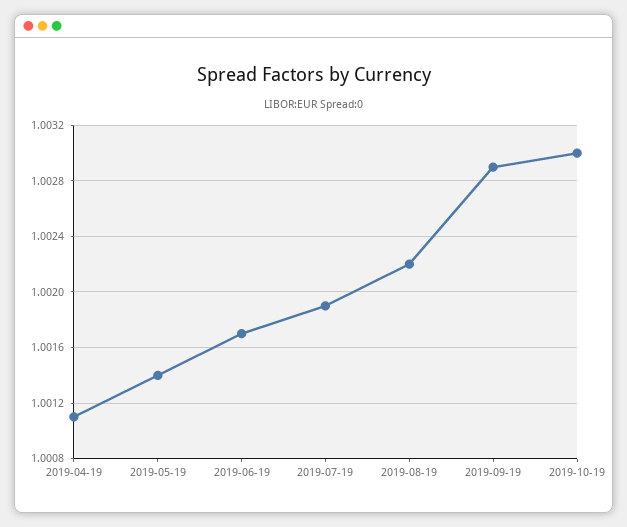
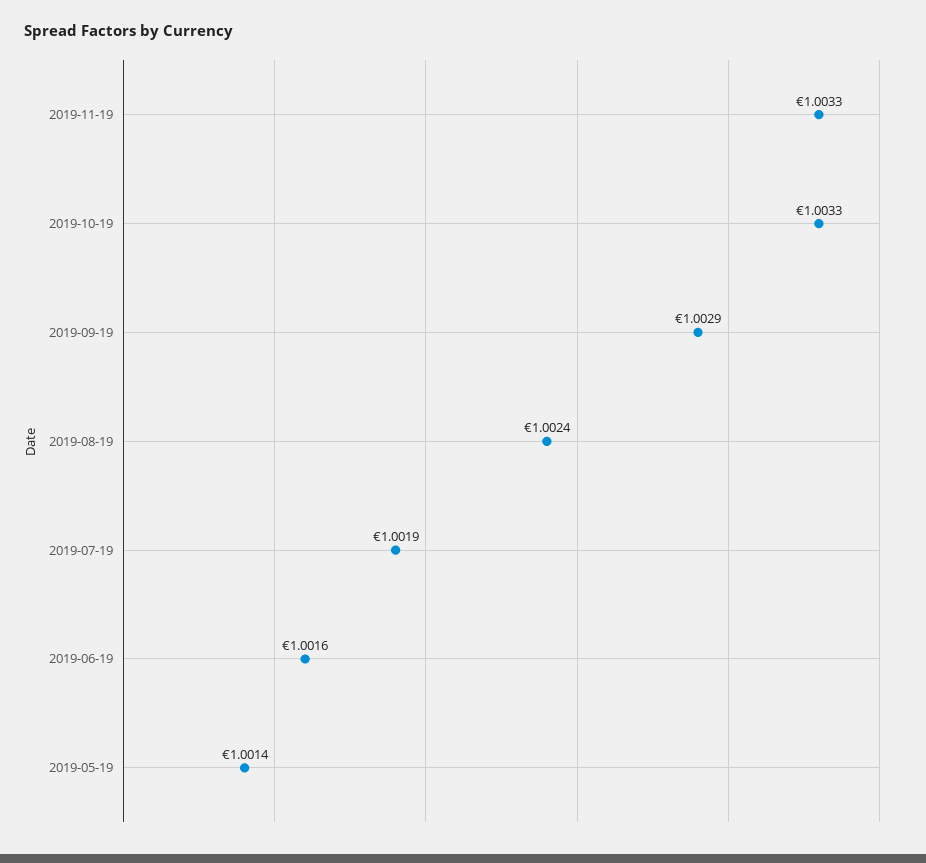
2019-04-19: 1.0011 -> none
2019-06-19: 1.0017 -> 1.0016
2019-08-19: 1.0022 -> 1.0024
2019-10-19: 1.003 -> 1.0033
2019-11-19: none -> 1.0033

